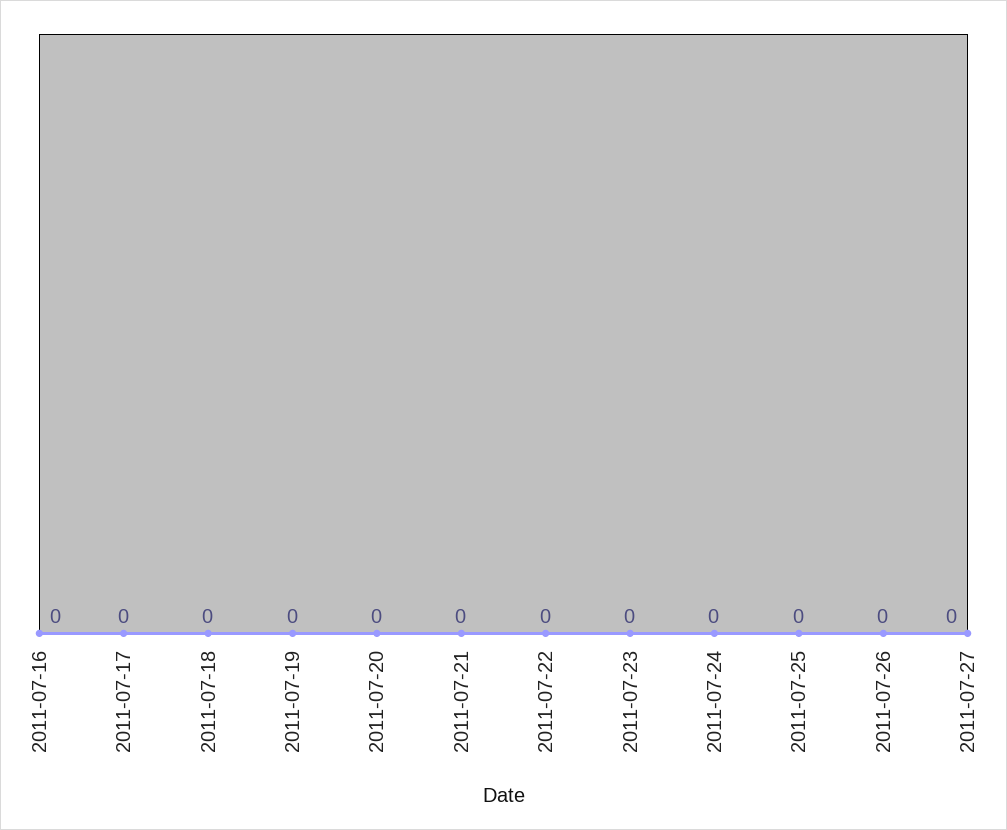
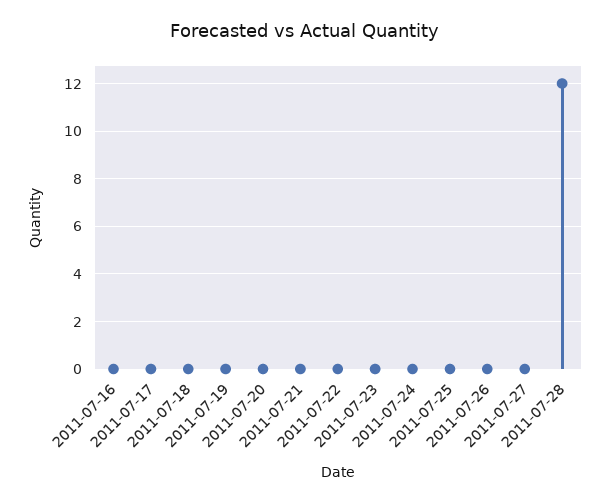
2011-07-28: none -> 12

